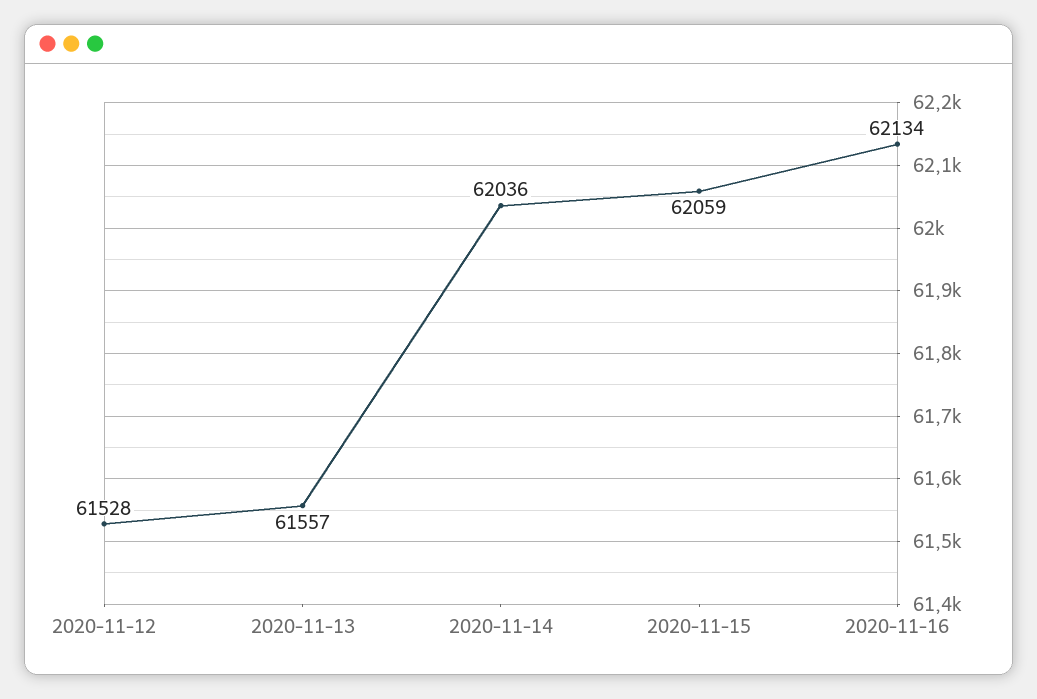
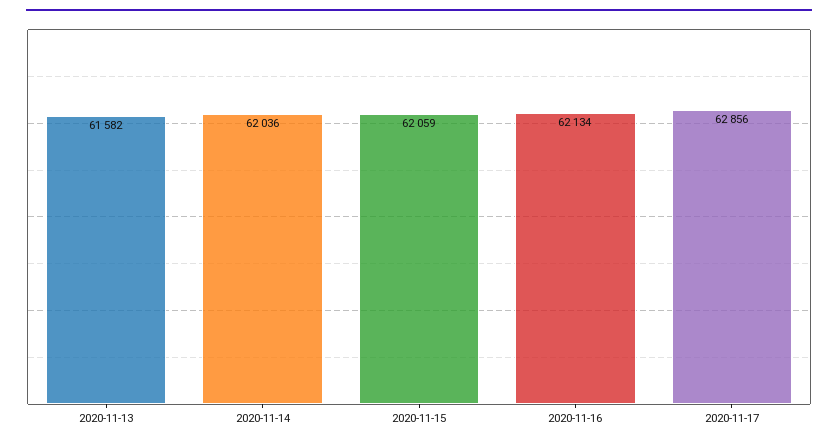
2020-11-12: 61528 -> none
2020-11-13: 61557 -> 61582
2020-11-17: none -> 62856

